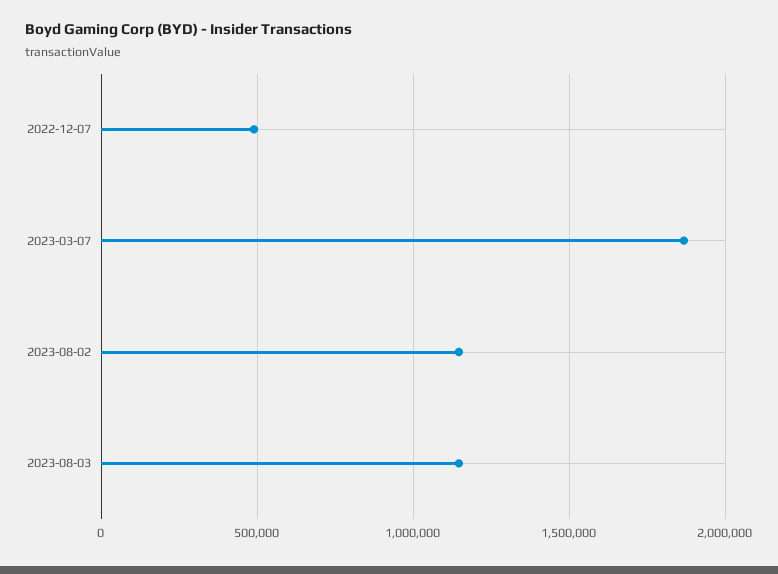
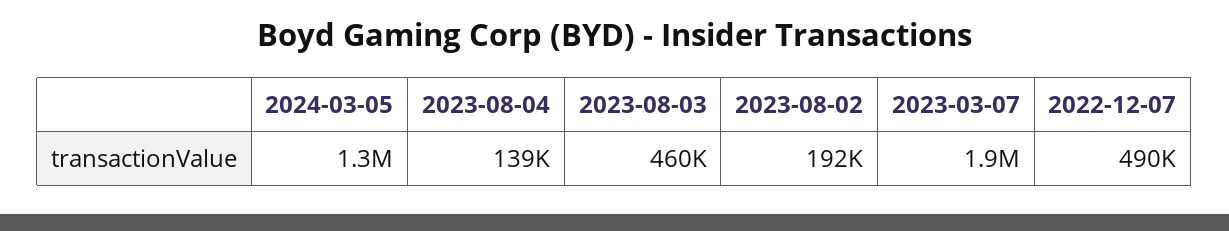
2023-08-02: 1150000 -> 192000
2023-08-03: 1150000 -> 460000
2024-03-05: none -> 1300000
2023-08-04: none -> 139000

